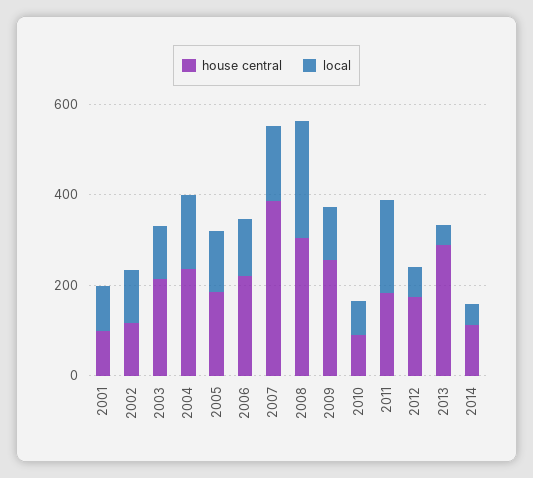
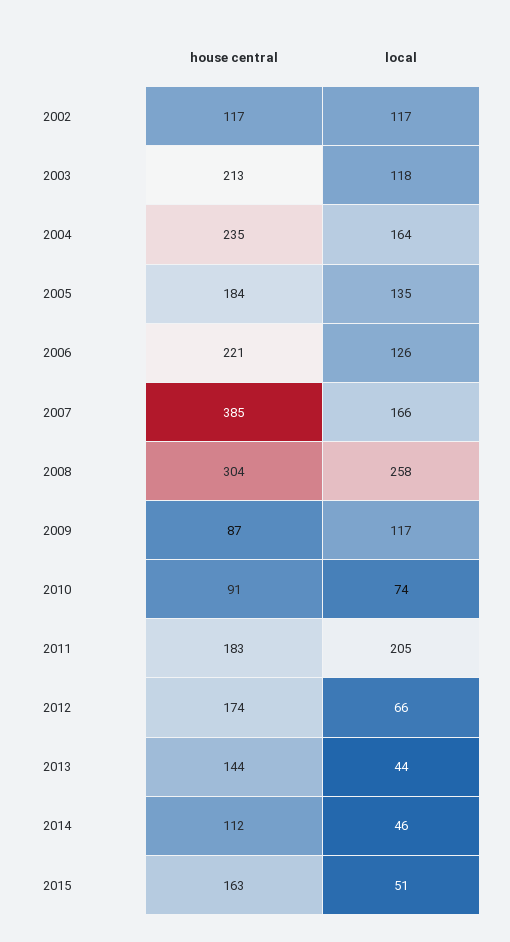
house central, 2001: 100 -> none
local, 2001: 100 -> none
house central, 2009: 250 -> 87
house central, 2013: 300 -> 144
house central, 2015: none -> 163
local, 2015: none -> 51

